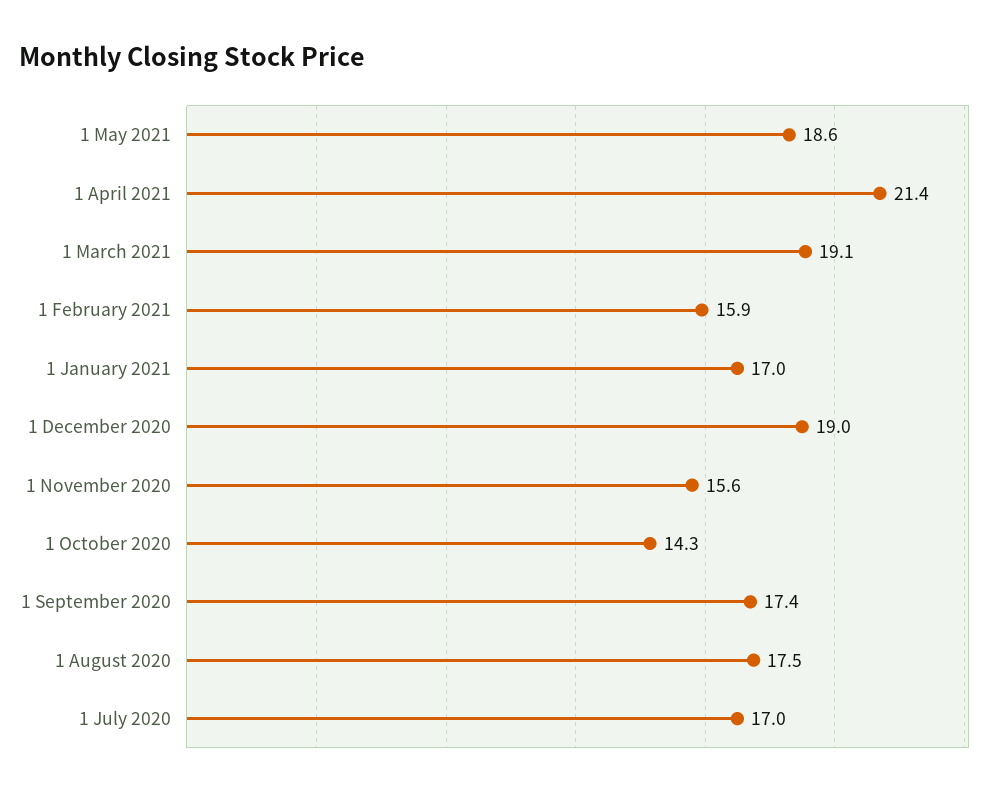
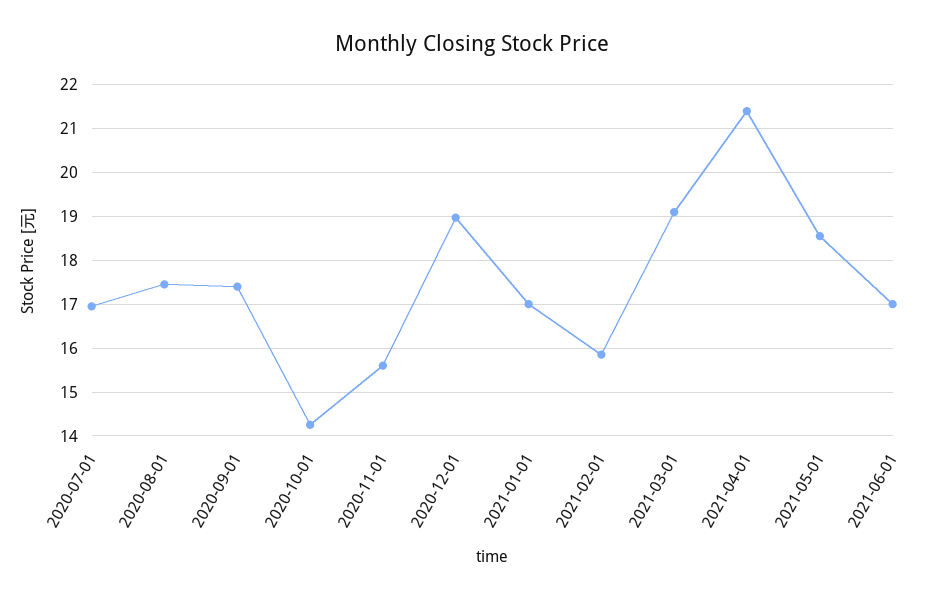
2021-06-01: none -> 17

